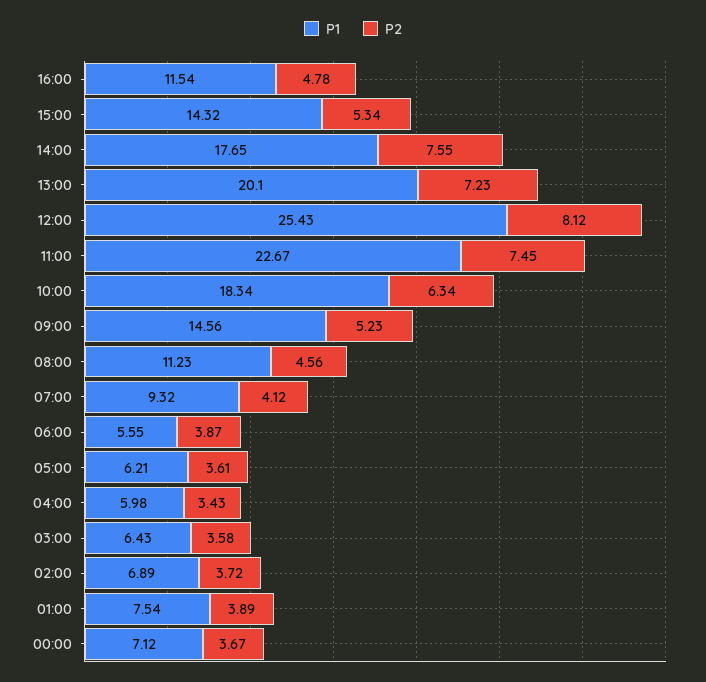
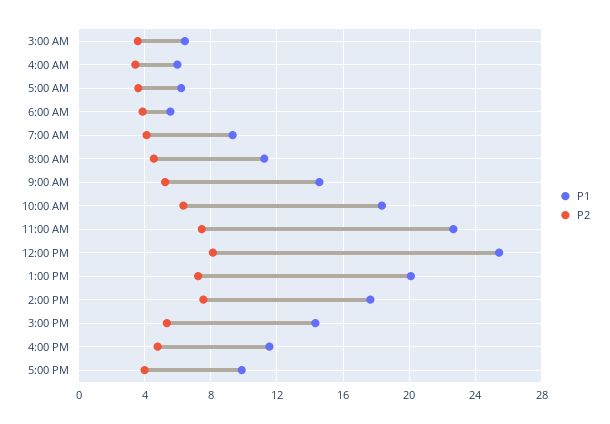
P1, 02:00: 6.89 -> none
P2, 02:00: 3.72 -> none
P1, 01:00: 7.54 -> none
P2, 01:00: 3.89 -> none
P1, 00:00: 7.12 -> none
P2, 00:00: 3.67 -> none
P1, 5:00 PM: none -> 10
P2, 5:00 PM: none -> 4

